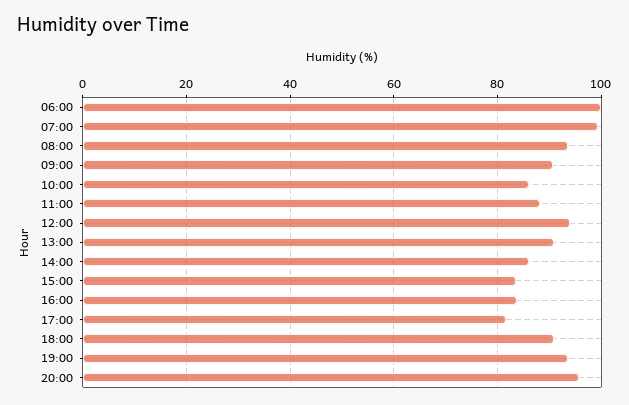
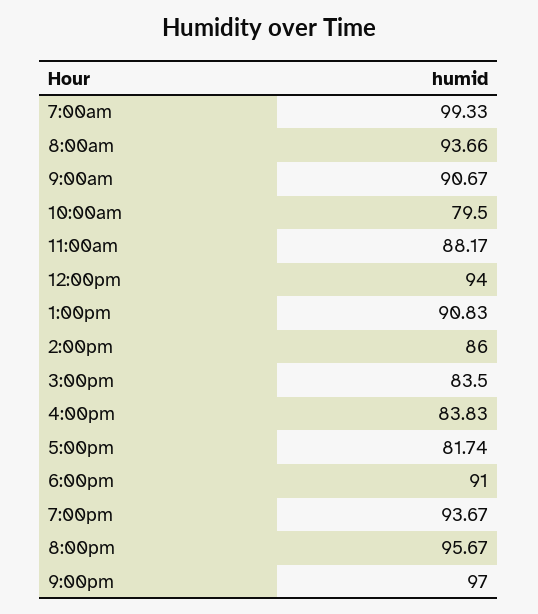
06:00: 100 -> none
10:00: 86 -> 79.5
9:00pm: none -> 97

